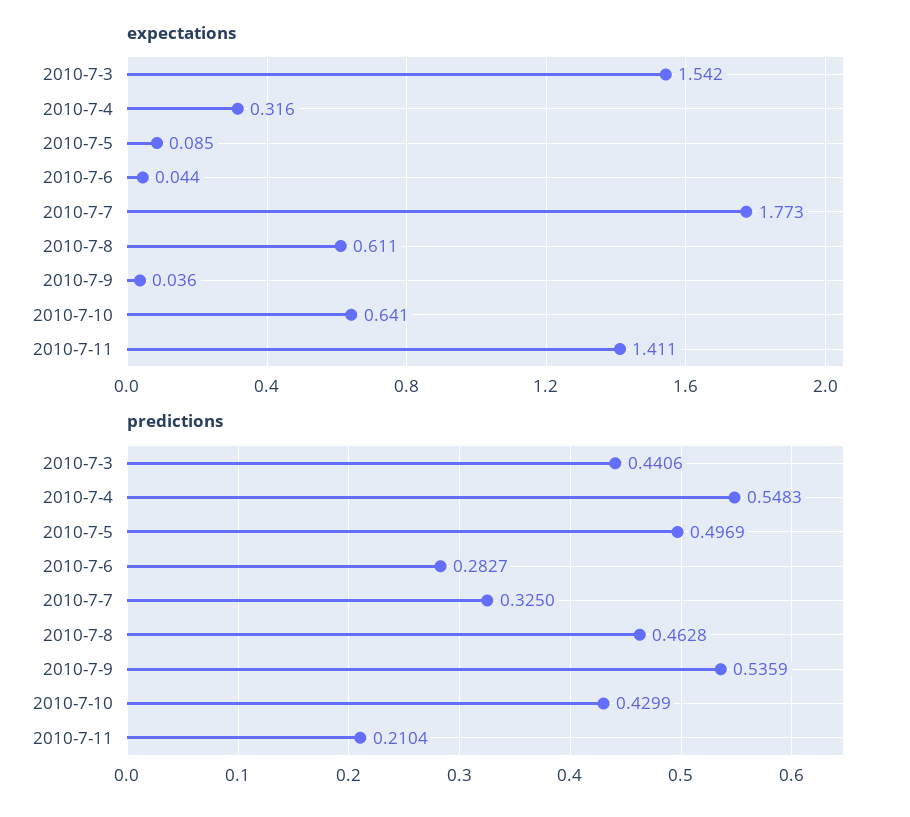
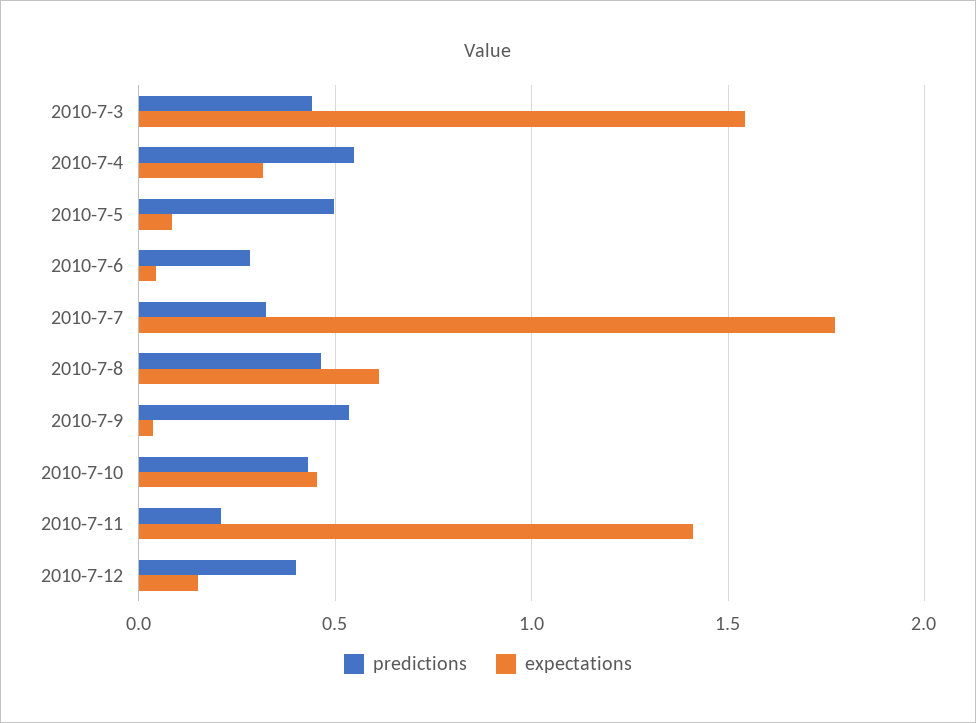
expectations, 2010-7-10: 0.641 -> 0.45
predictions, 2010-7-12: none -> 0.4
expectations, 2010-7-12: none -> 0.15

